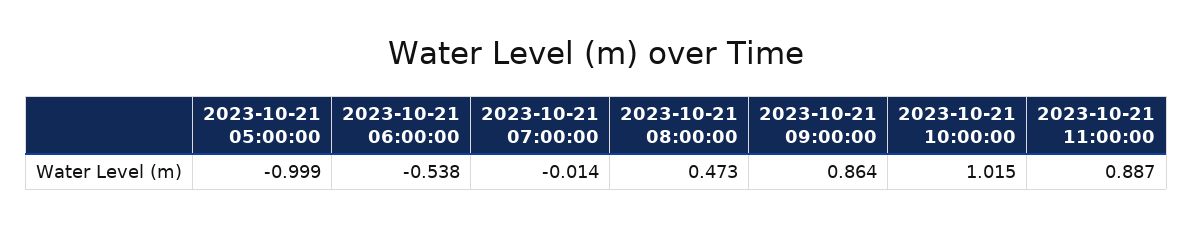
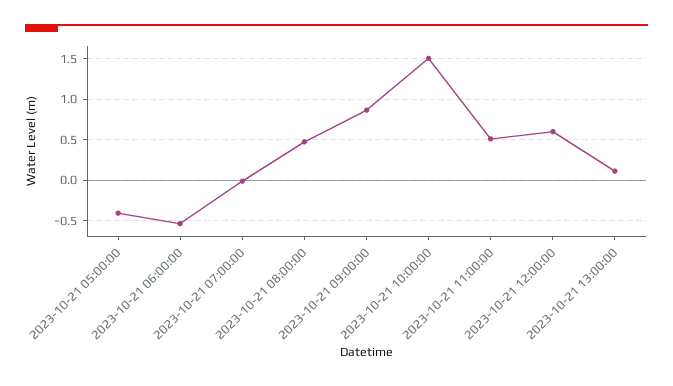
2023-10-21 05:00:00: -0.999 -> -0.4
2023-10-21 10:00:00: 1.015 -> 1.5
2023-10-21 11:00:00: 0.887 -> 0.5
2023-10-21 12:00:00: none -> 0.6
2023-10-21 13:00:00: none -> 0.1

